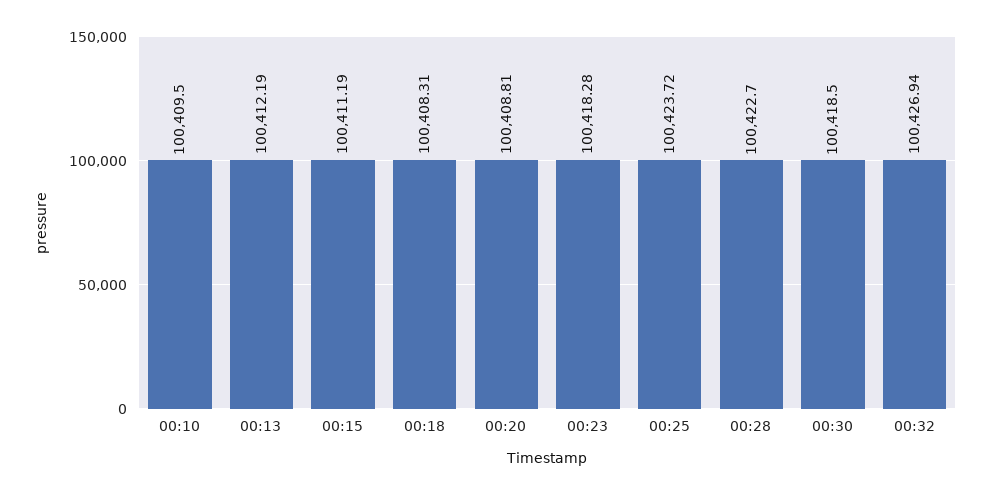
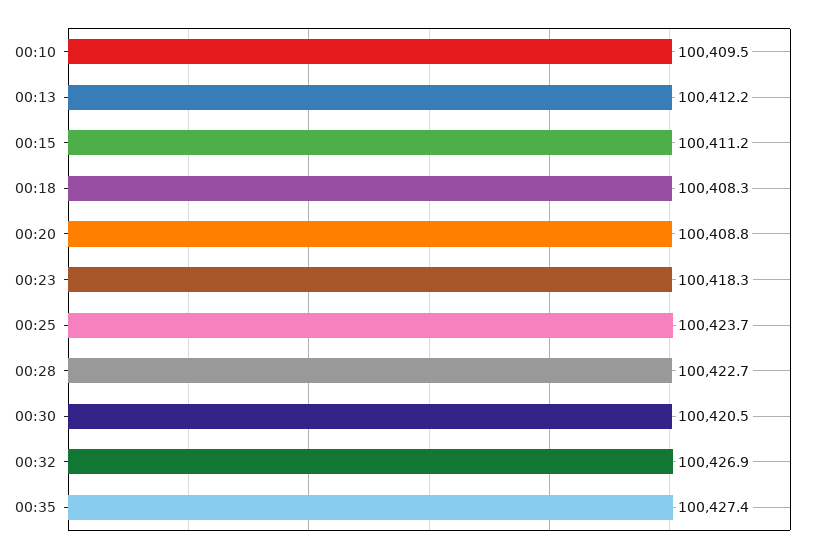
00:30: 100418.5 -> 100420.5
00:35: none -> 100427.4

